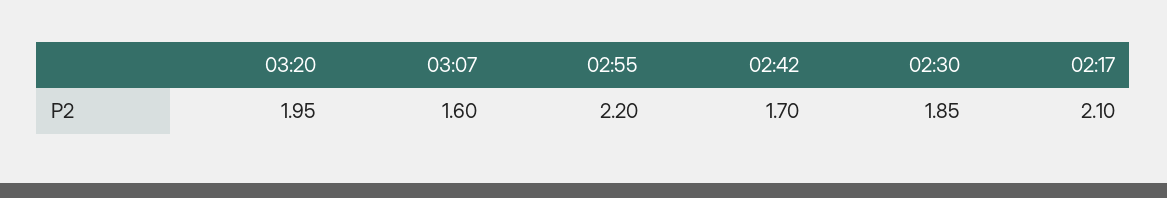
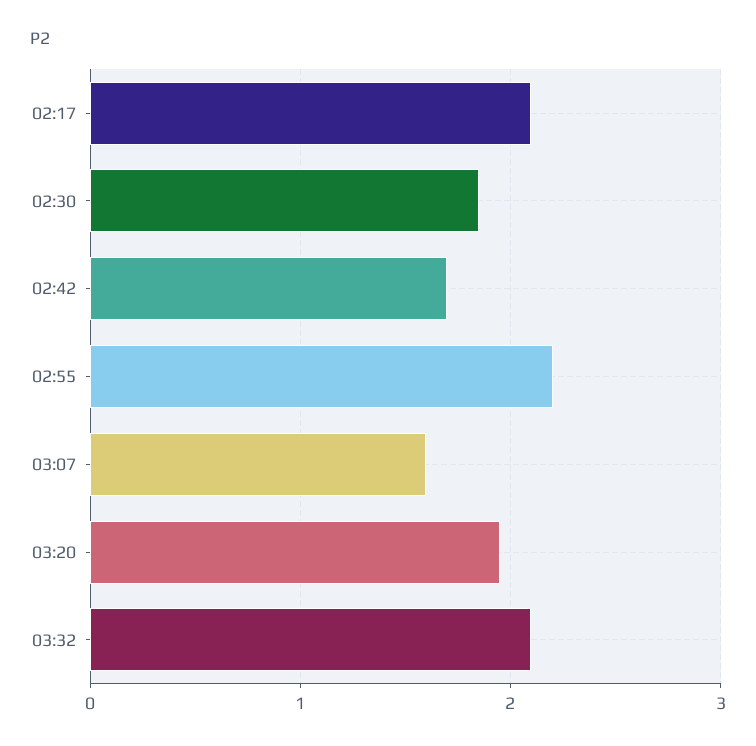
03:32: none -> 2.1

